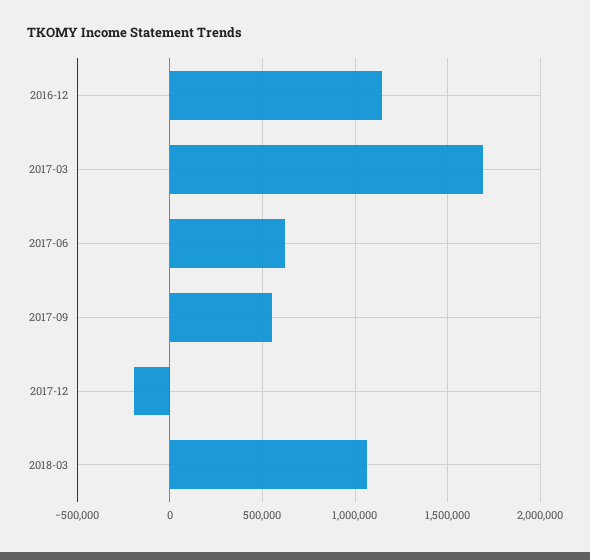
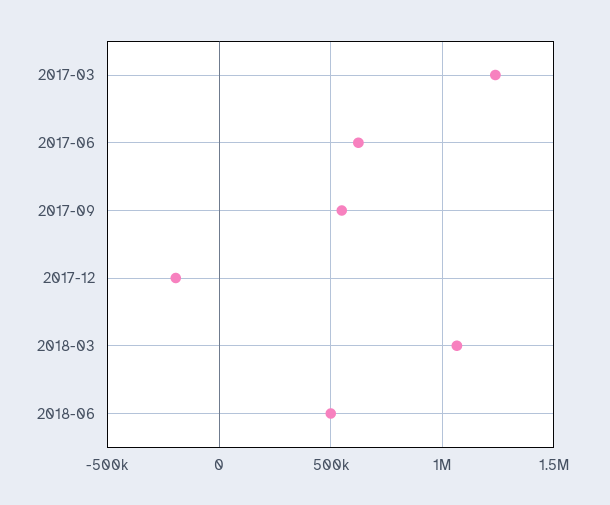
2016-12: 1150000 -> none
2017-03: 1700000 -> 1250000
2018-06: none -> 500000

